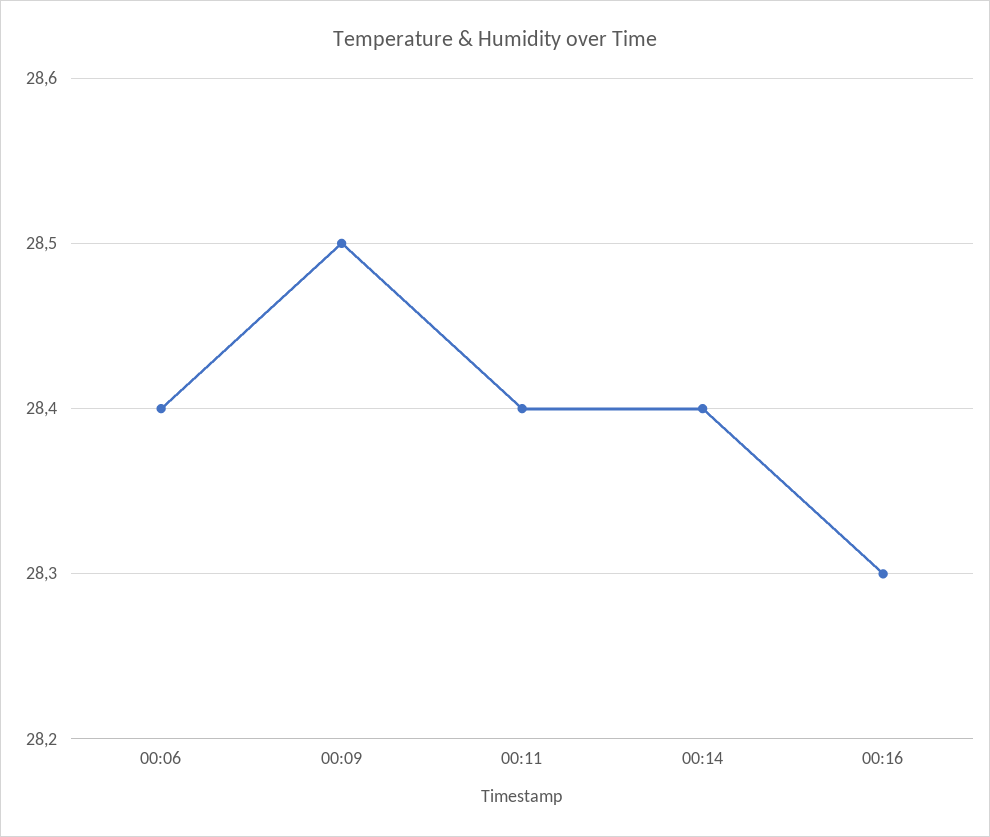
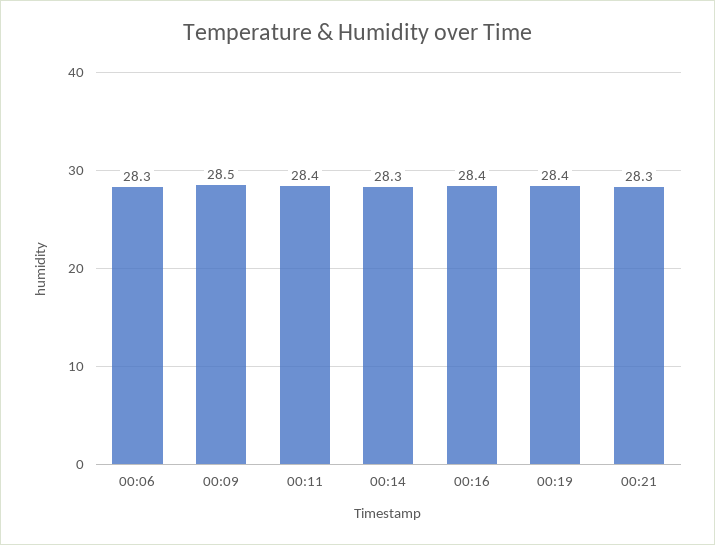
00:06: 28.4 -> 28.3
00:14: 28.4 -> 28.3
00:16: 28.3 -> 28.4
00:19: none -> 28.4
00:21: none -> 28.3

